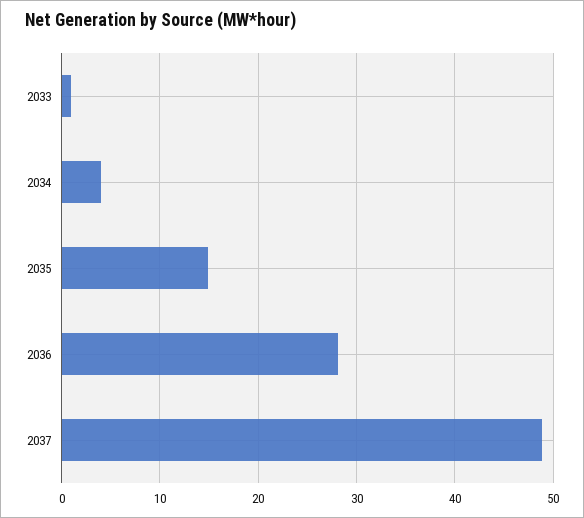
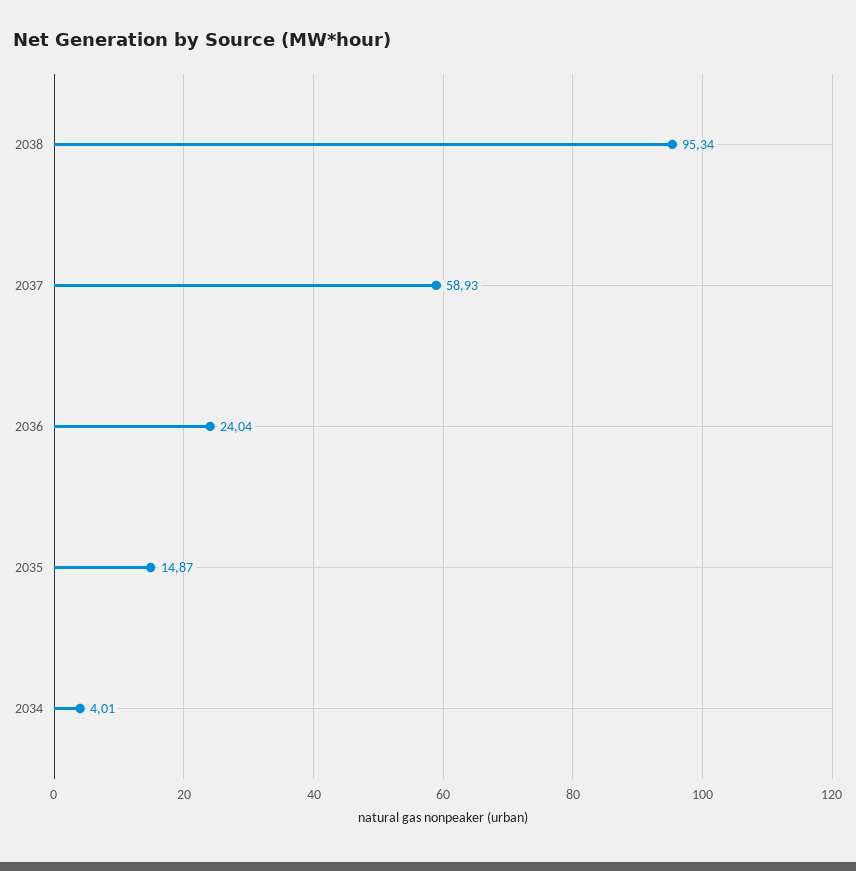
2033: 1 -> none
2036: 28 -> 24.04
2037: 49 -> 58.93
2038: none -> 95.34

